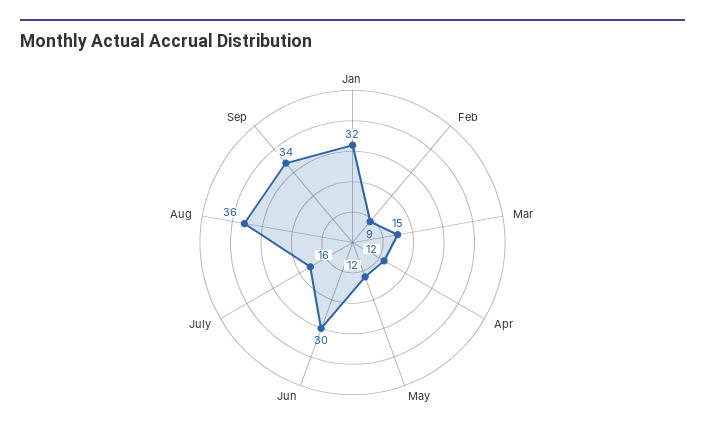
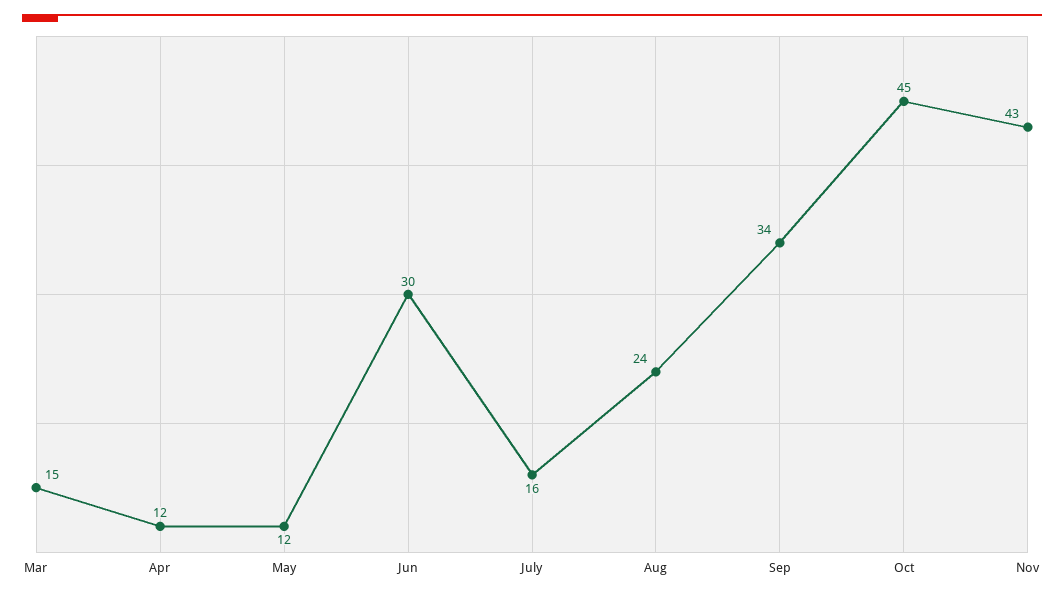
Jan: 32 -> none
Feb: 9 -> none
Aug: 36 -> 24
Oct: none -> 45
Nov: none -> 43

